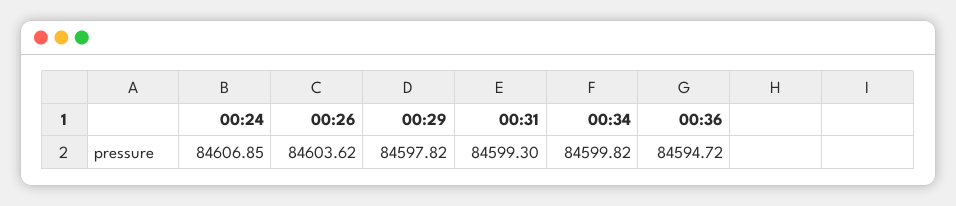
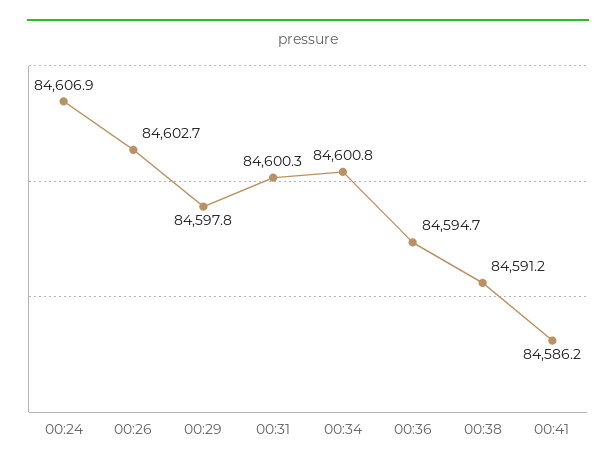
00:26: 84603.62 -> 84602.7
00:31: 84599.3 -> 84600.3
00:34: 84599.82 -> 84600.8
00:38: none -> 84591.2
00:41: none -> 84586.2

